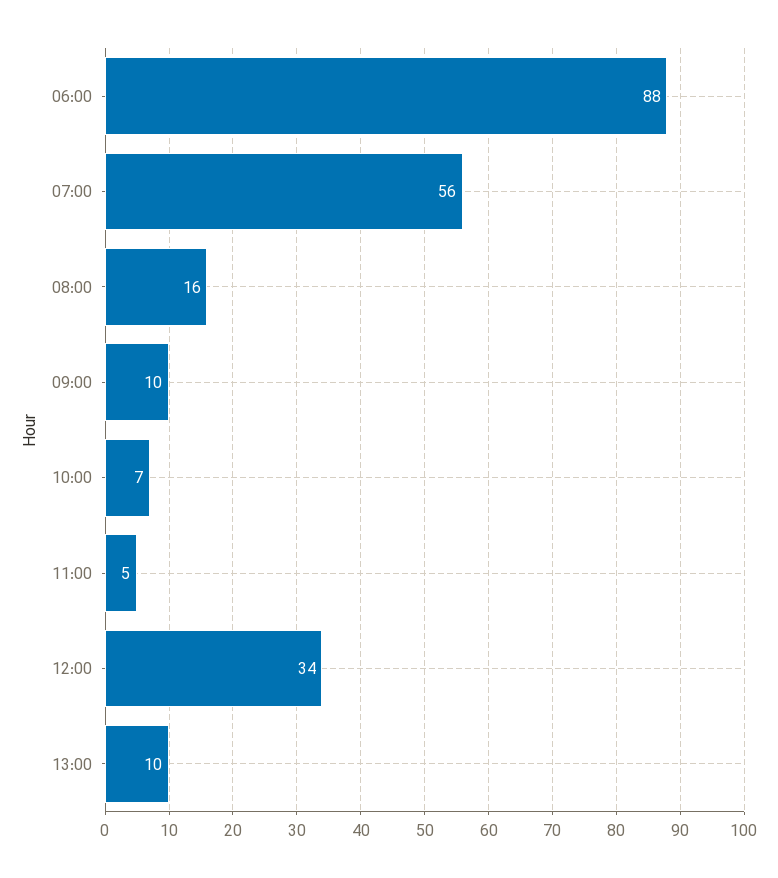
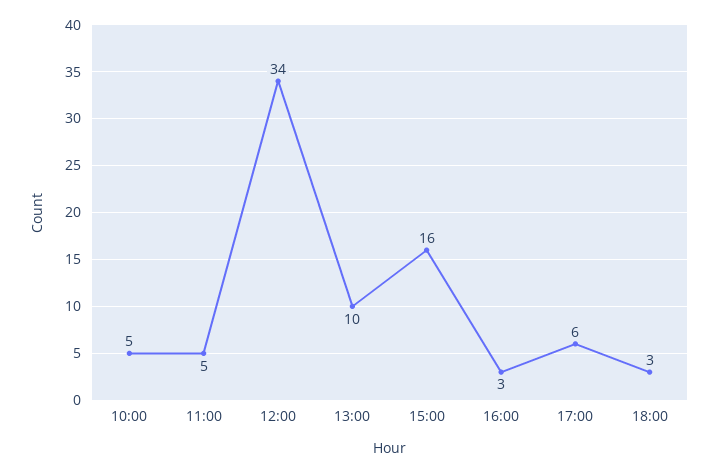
06:00: 88 -> none
07:00: 56 -> none
08:00: 16 -> none
09:00: 10 -> none
10:00: 7 -> 5
15:00: none -> 16
16:00: none -> 3
17:00: none -> 6
18:00: none -> 3

